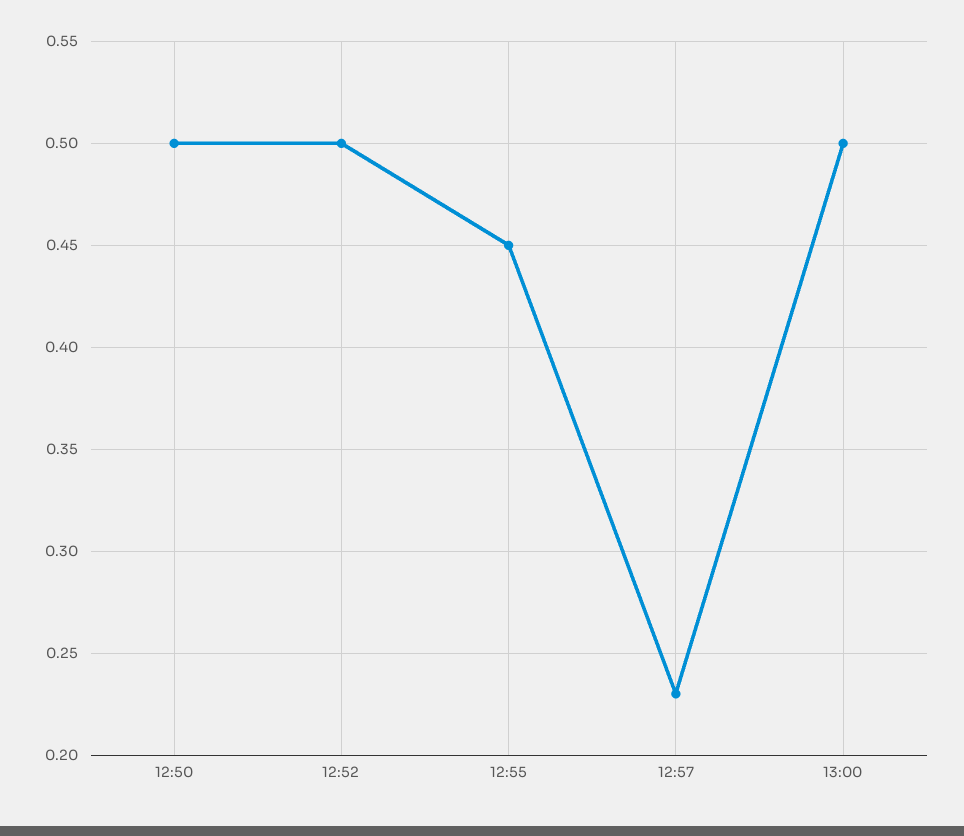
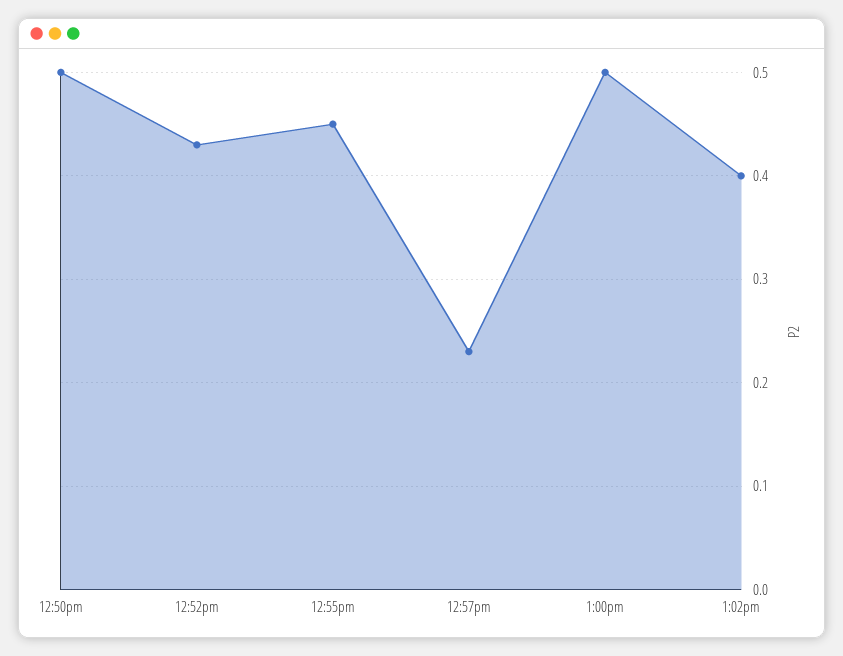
12:52: 0.5 -> 0.43
1:02pm: none -> 0.4

